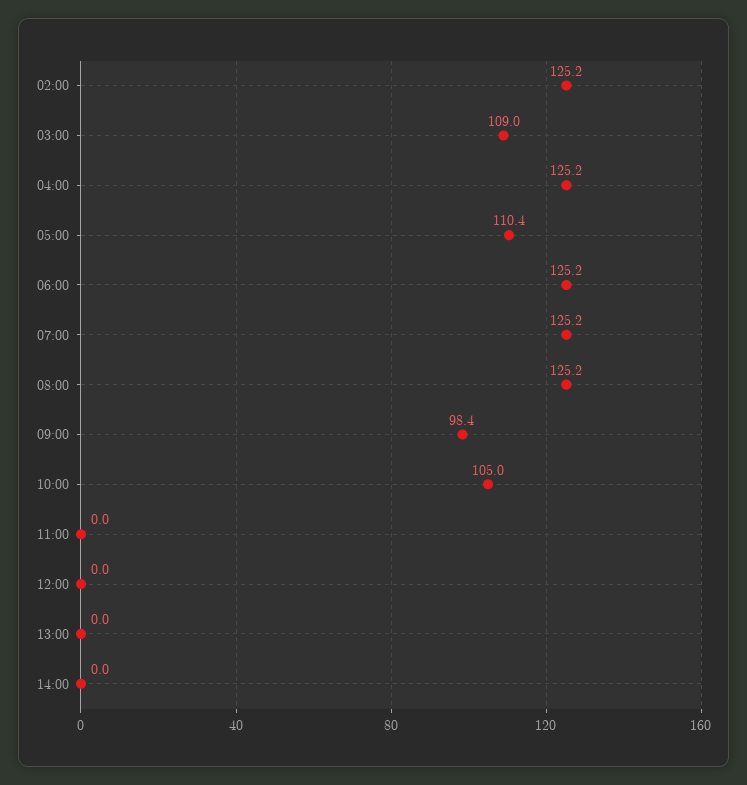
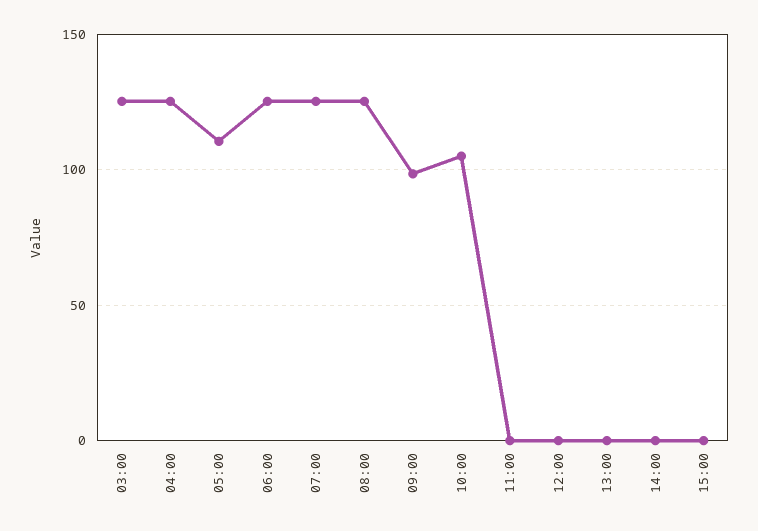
02:00: 125.2 -> none
03:00: 109 -> 125
15:00: none -> 0

